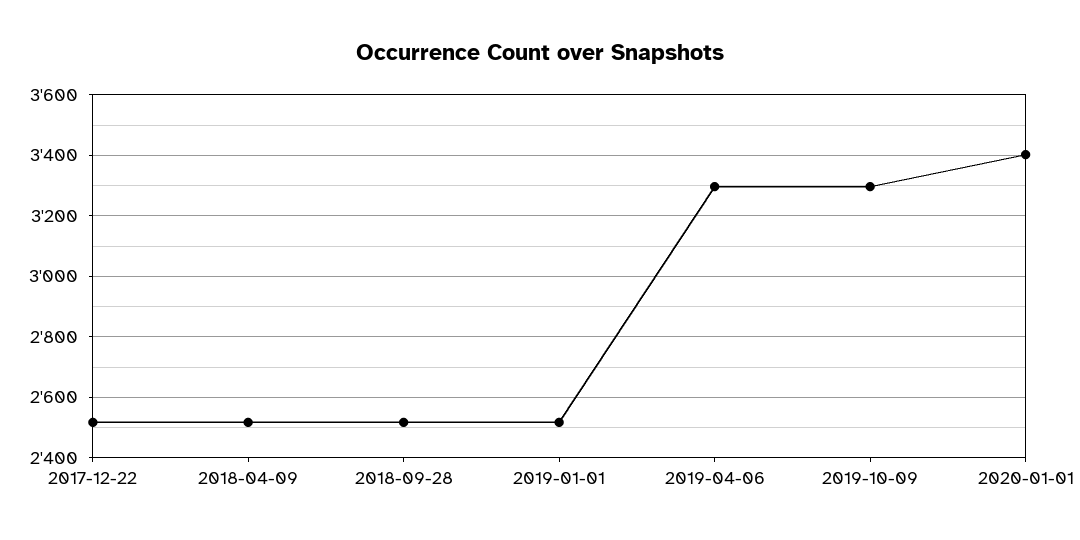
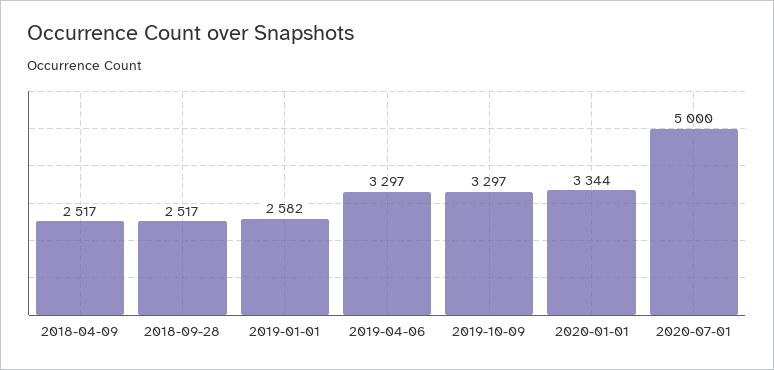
2017-12-22: 2520 -> none
2019-01-01: 2520 -> 2582
2020-01-01: 3400 -> 3344
2020-07-01: none -> 5000

